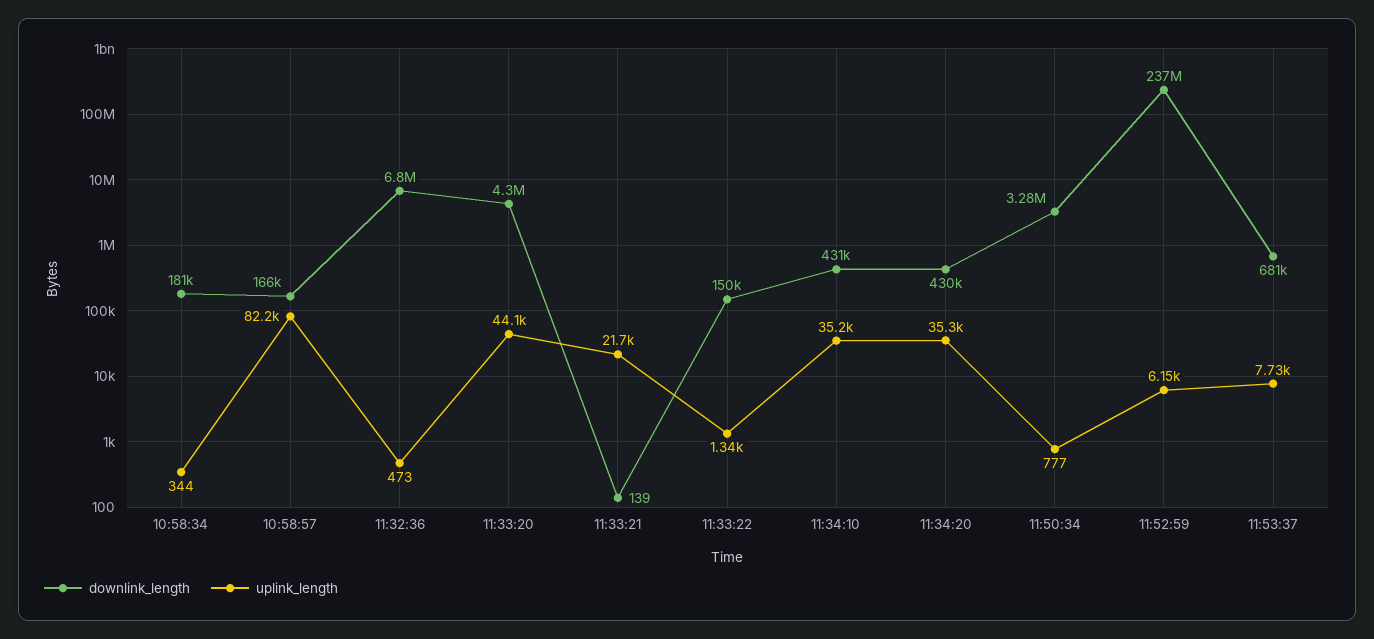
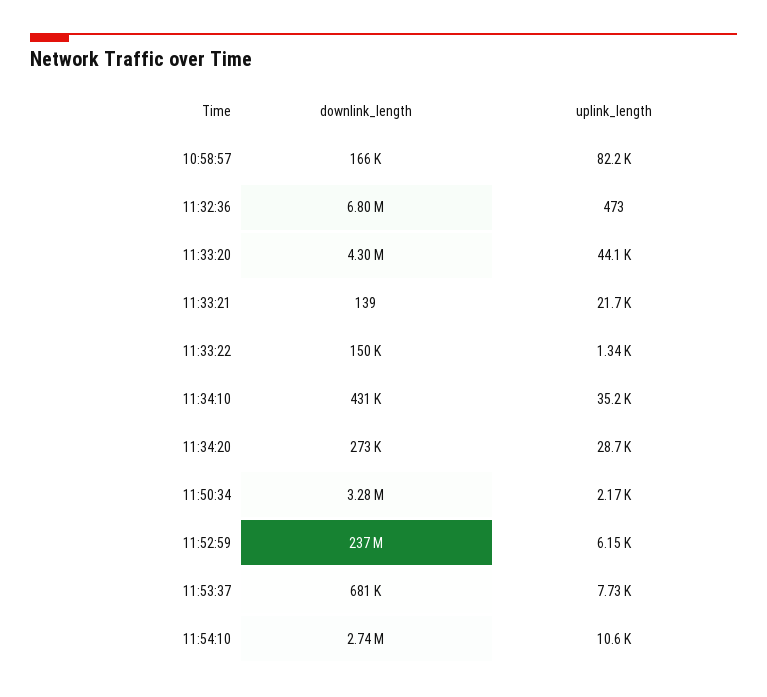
downlink_length, 10:58:34: 181000 -> none
uplink_length, 10:58:34: 344 -> none
downlink_length, 11:34:20: 430000 -> 273000
uplink_length, 11:34:20: 35300 -> 28700
uplink_length, 11:50:34: 777 -> 2170
downlink_length, 11:54:10: none -> 2740000
uplink_length, 11:54:10: none -> 10600

